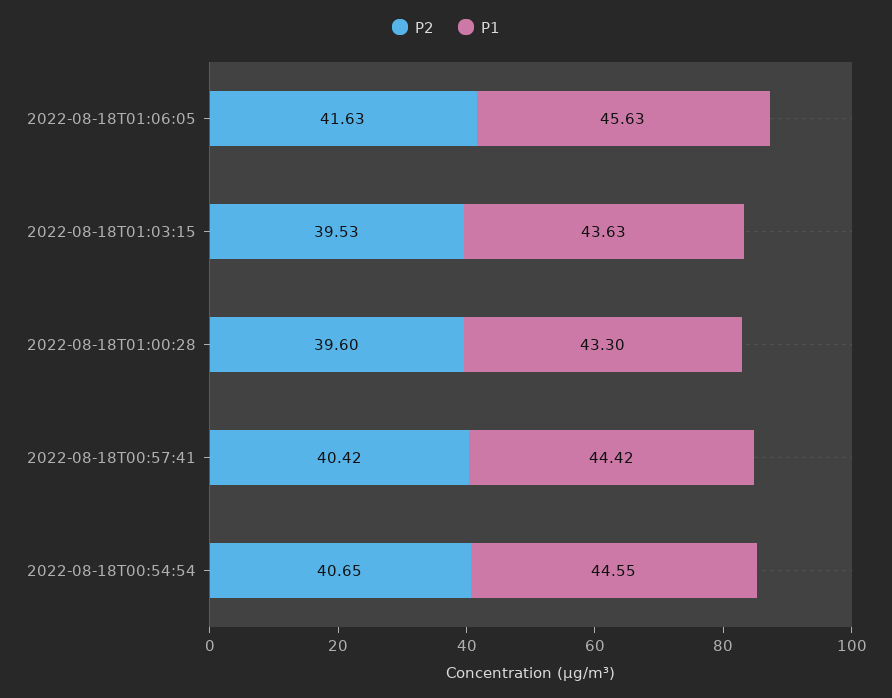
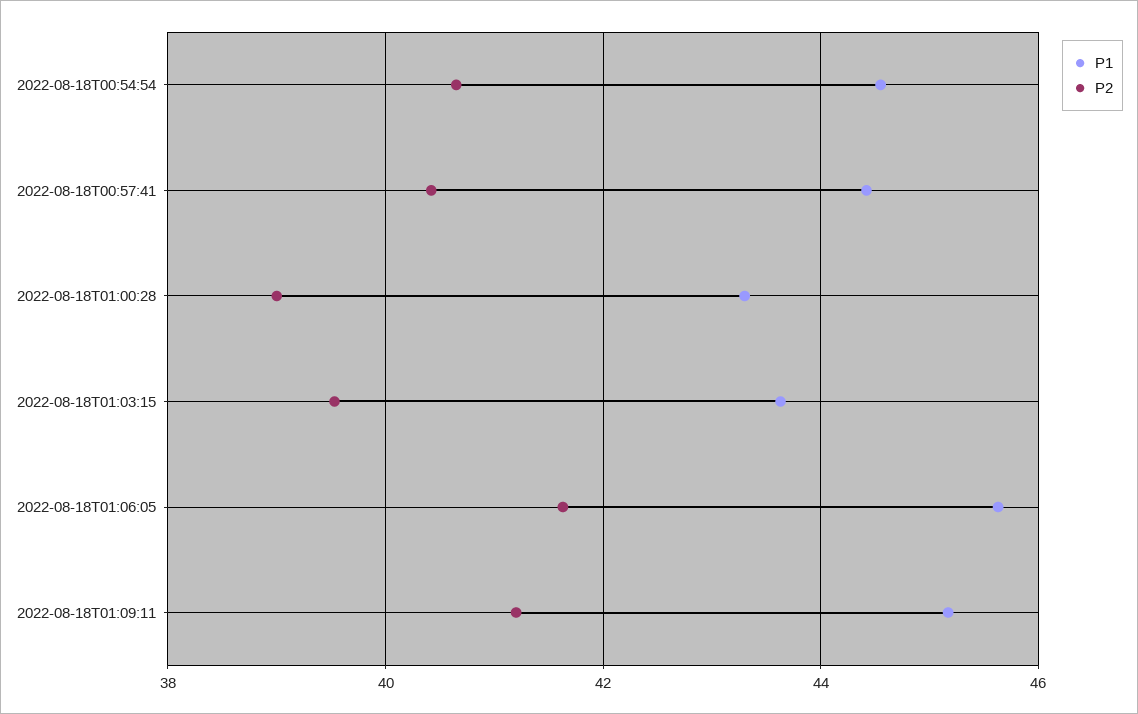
P2, 2022-08-18T01:00:28: 39.6 -> 39
P1, 2022-08-18T01:09:11: none -> 45.2
P2, 2022-08-18T01:09:11: none -> 41.2

